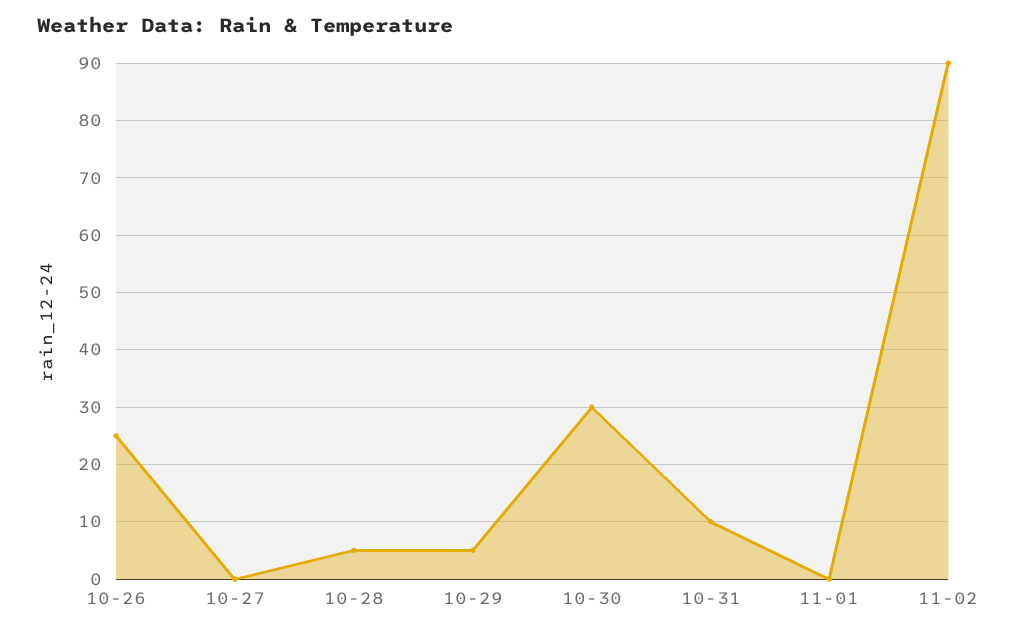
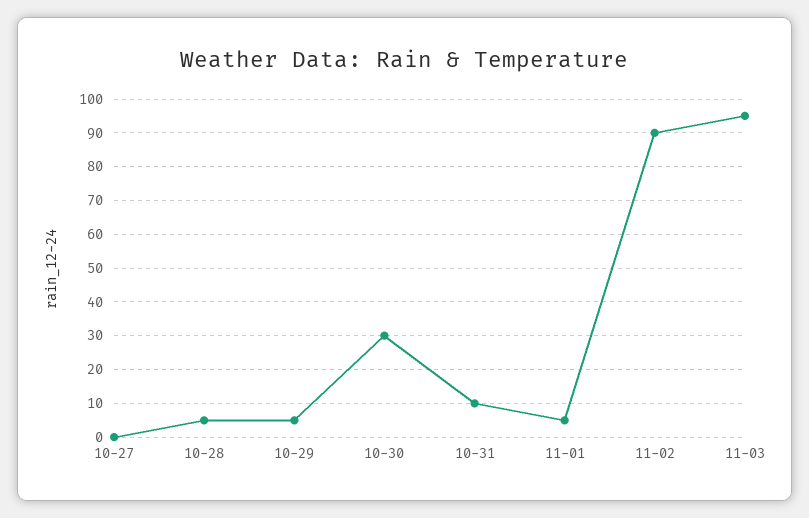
10-26: 25 -> none
11-01: 0 -> 5
11-03: none -> 95

